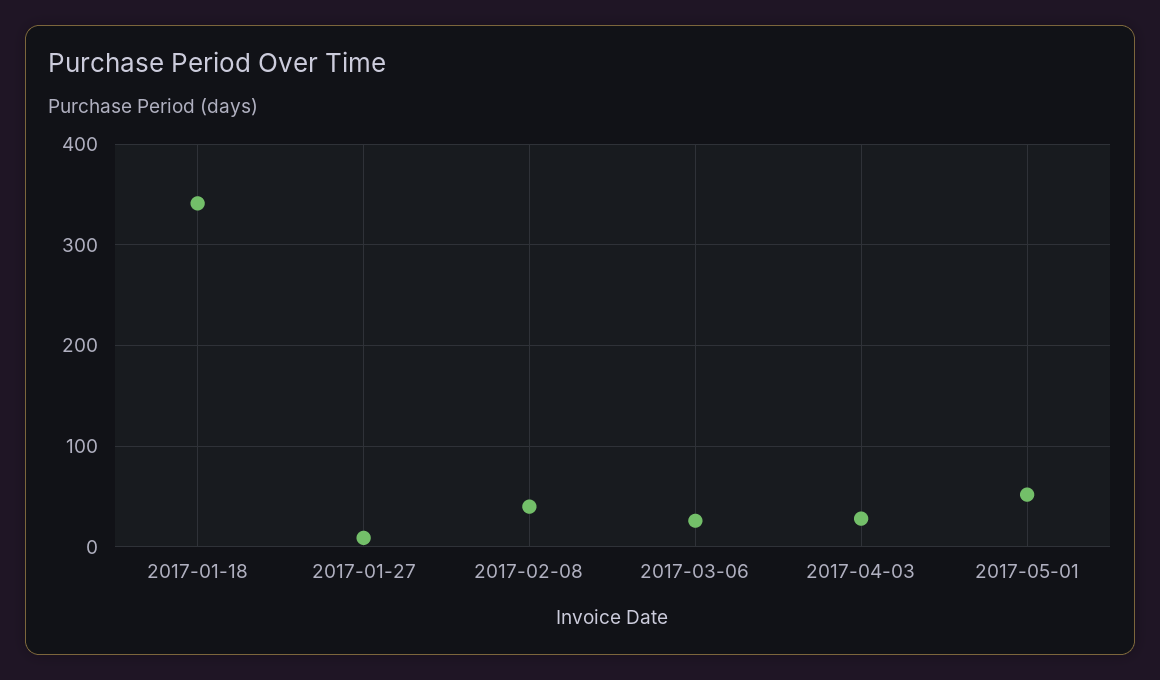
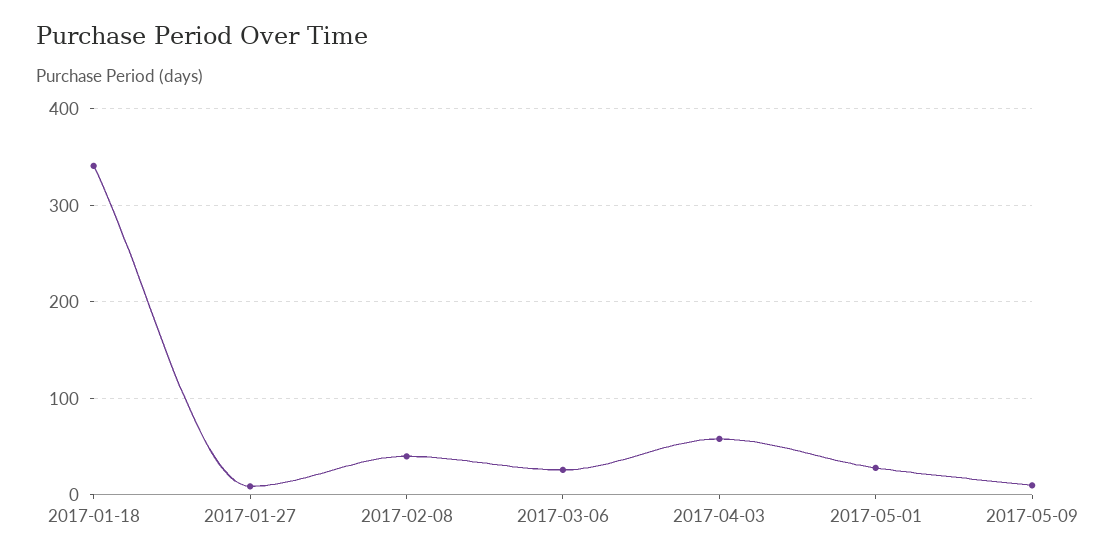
2017-04-03: 30 -> 60
2017-05-01: 50 -> 30
2017-05-09: none -> 10

